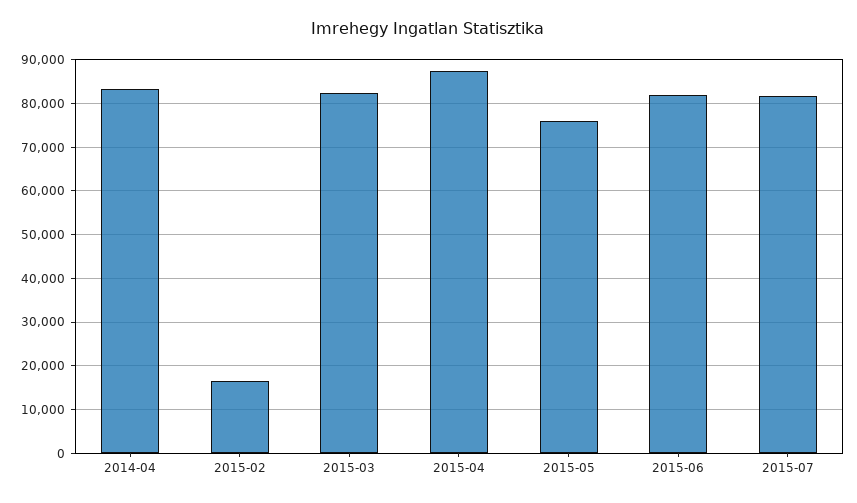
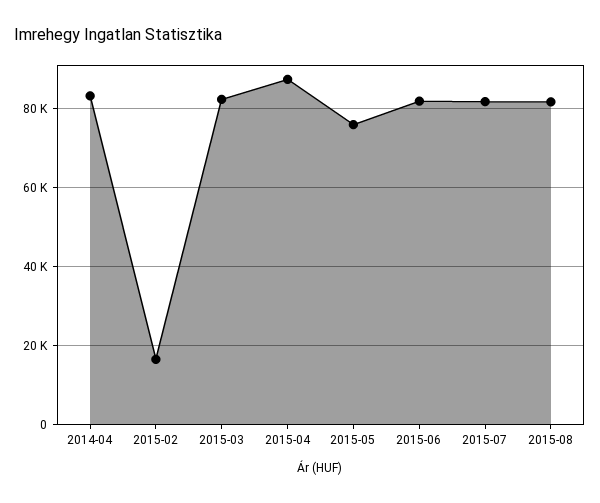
2015-08: none -> 82000

